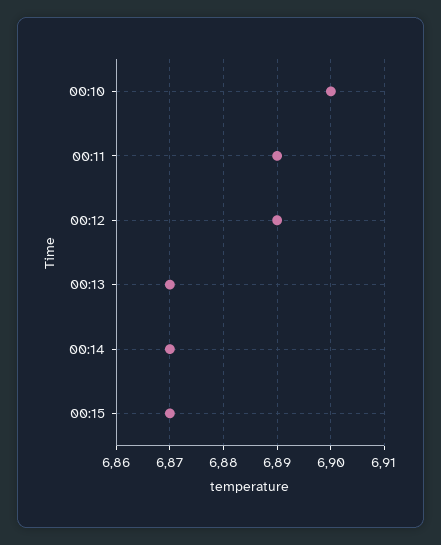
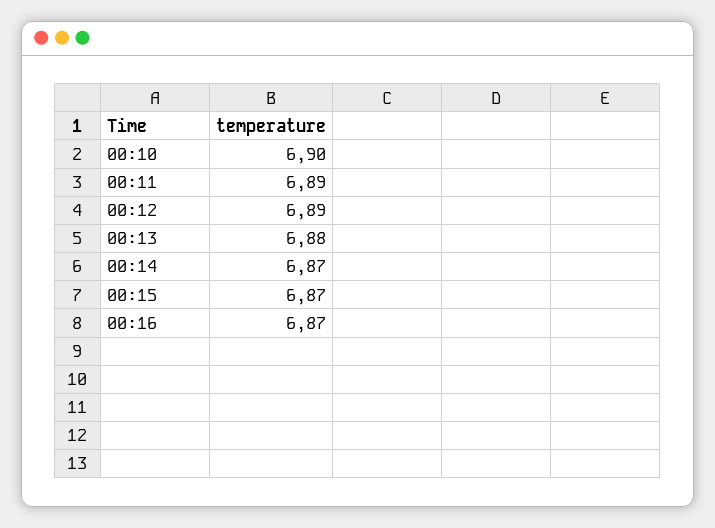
00:13: 6.87 -> 6.88
00:16: none -> 6.87

